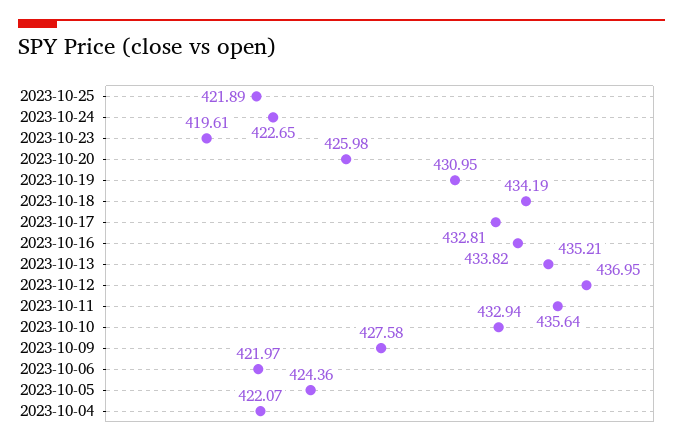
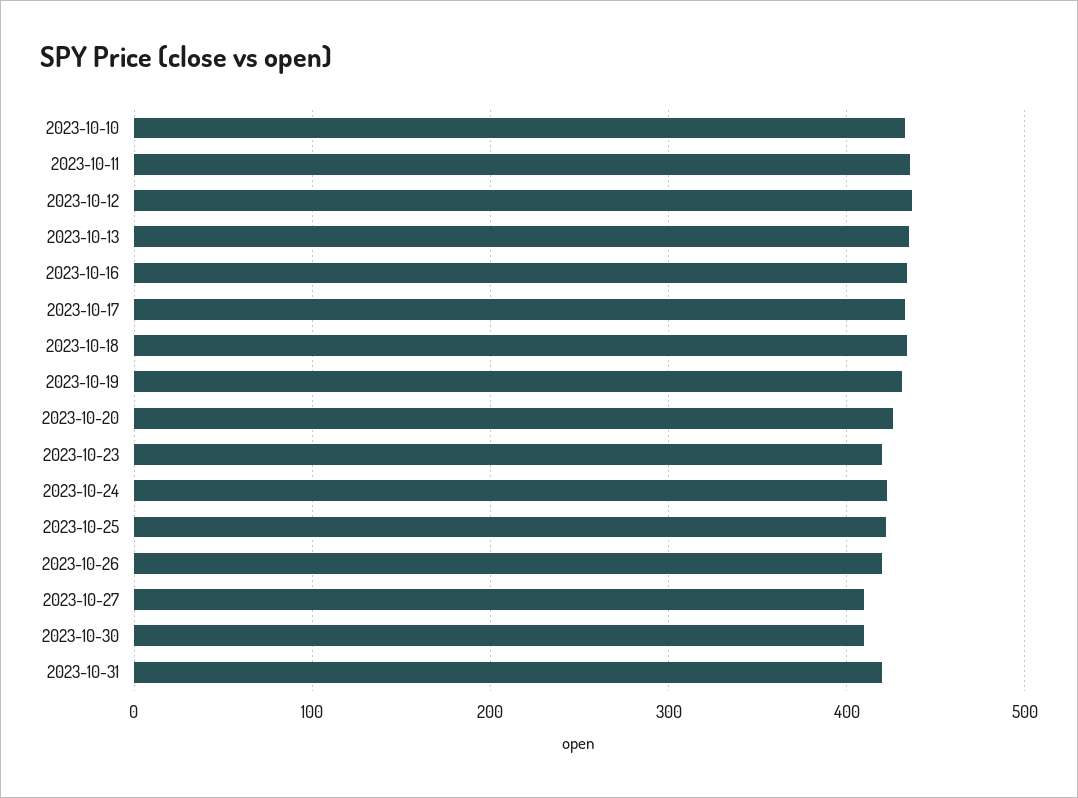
2023-10-09: 427.58 -> none
2023-10-06: 421.97 -> none
2023-10-05: 424.36 -> none
2023-10-04: 422.07 -> none
2023-10-26: none -> 420
2023-10-27: none -> 410
2023-10-30: none -> 410
2023-10-31: none -> 420

